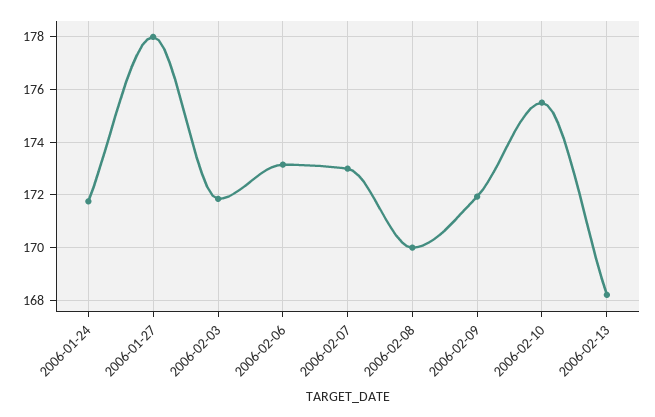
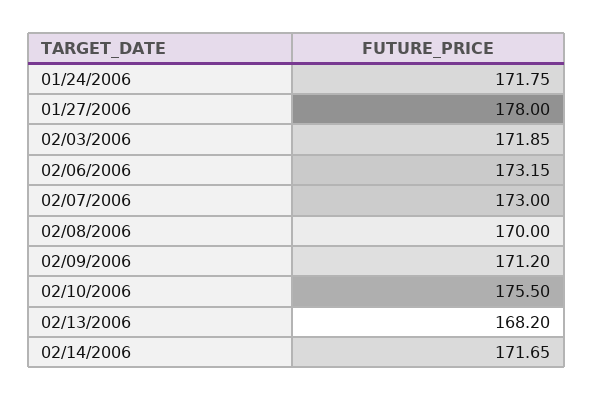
2006-02-09: 172 -> 171.2
02/14/2006: none -> 171.65

